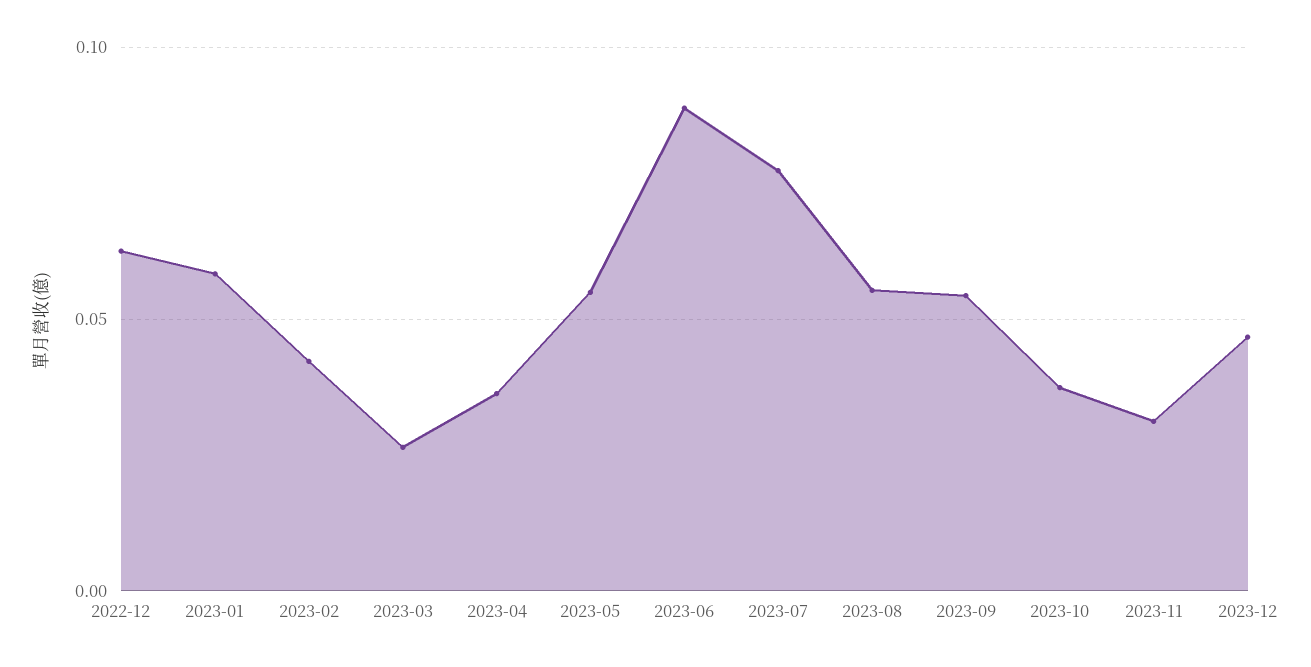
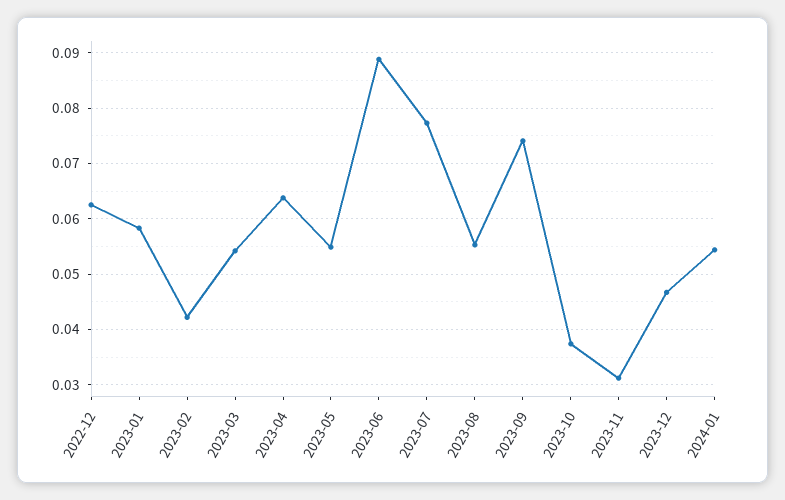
2023-03: 0.025 -> 0.054
2023-04: 0.035 -> 0.064
2023-09: 0.055 -> 0.074
2024-01: none -> 0.054

